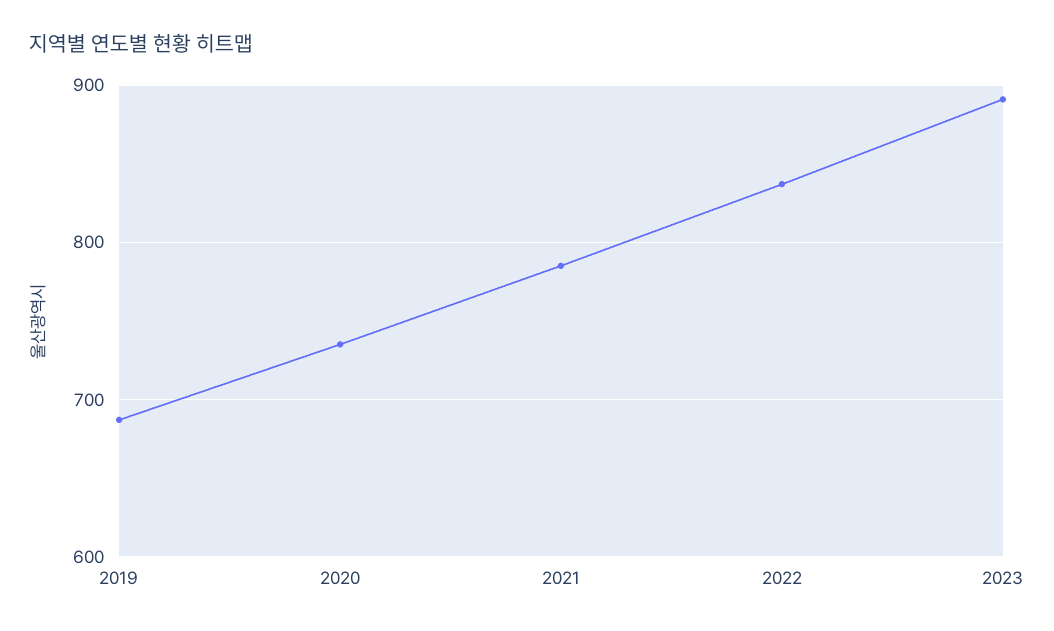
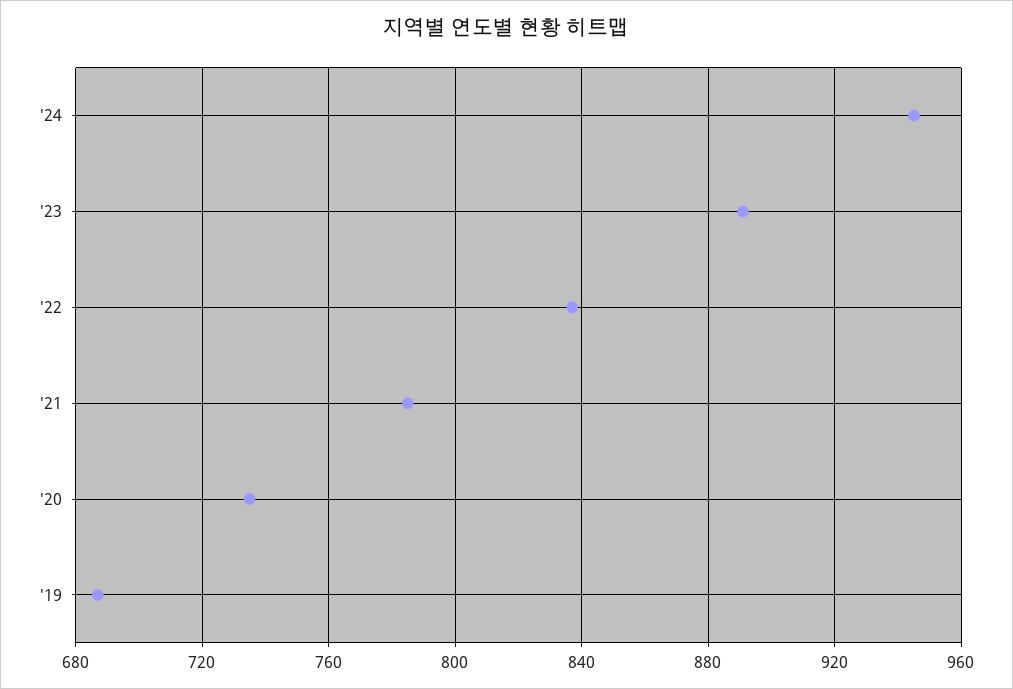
'24: none -> 945

